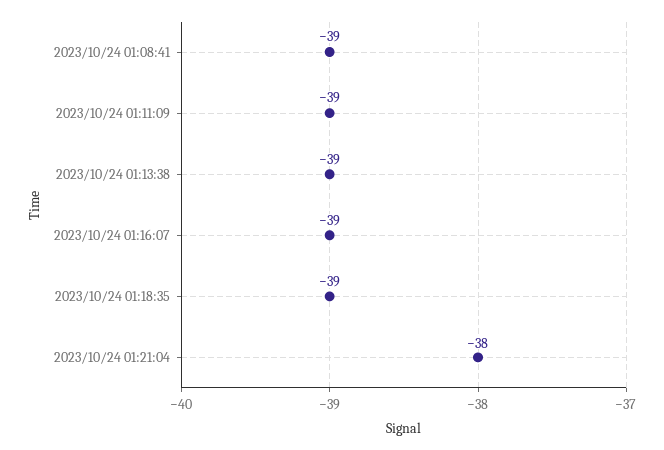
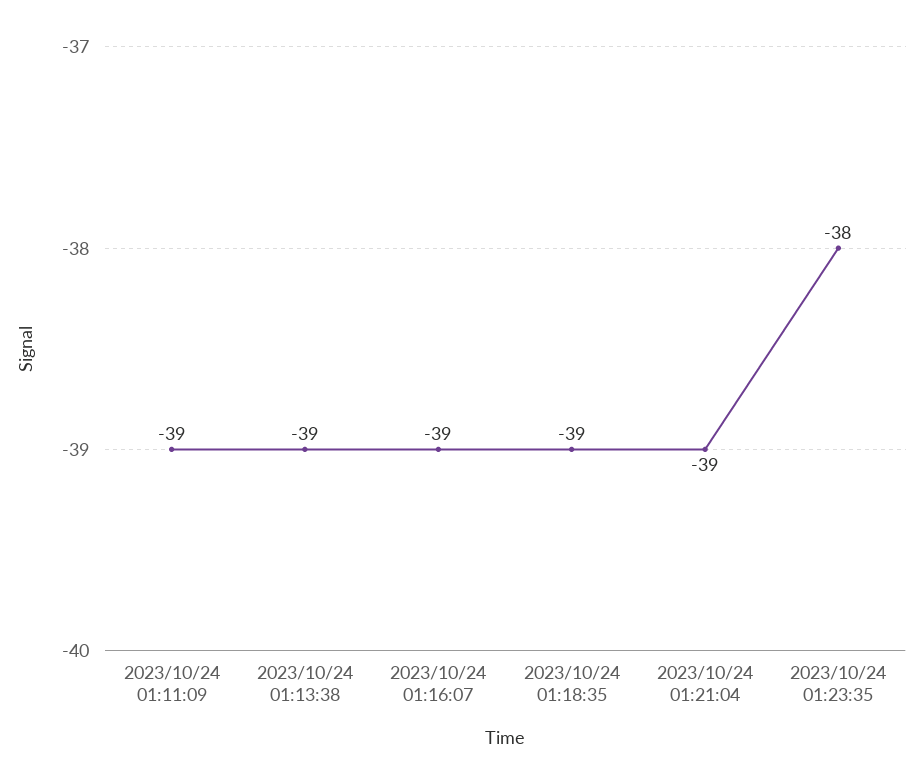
2023/10/24 01:08:41: -39 -> none
2023/10/24 01:21:04: -38 -> -39
2023/10/24 01:23:35: none -> -38

